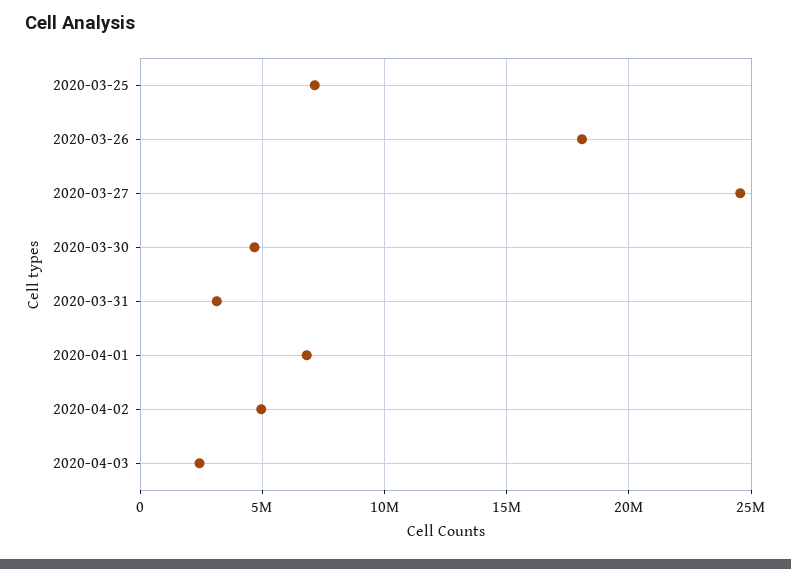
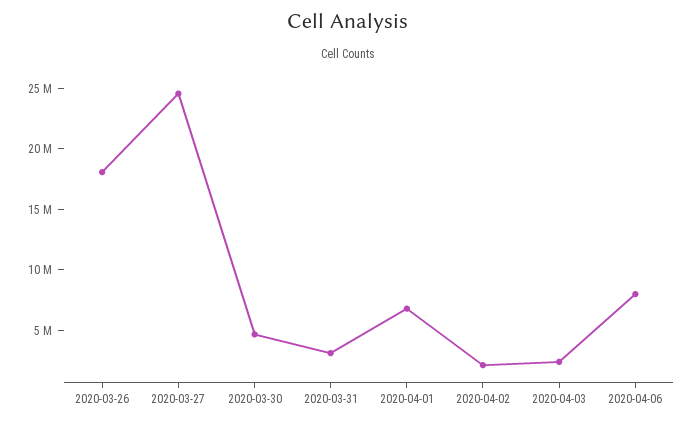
2020-03-25: 7000000 -> none
2020-04-02: 5000000 -> 2000000
2020-04-06: none -> 8000000

